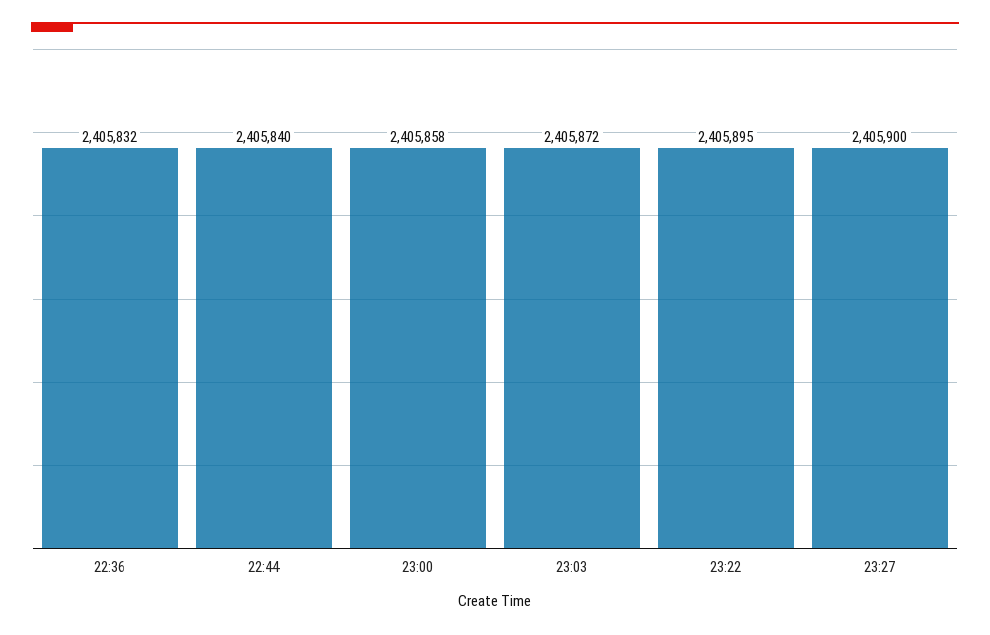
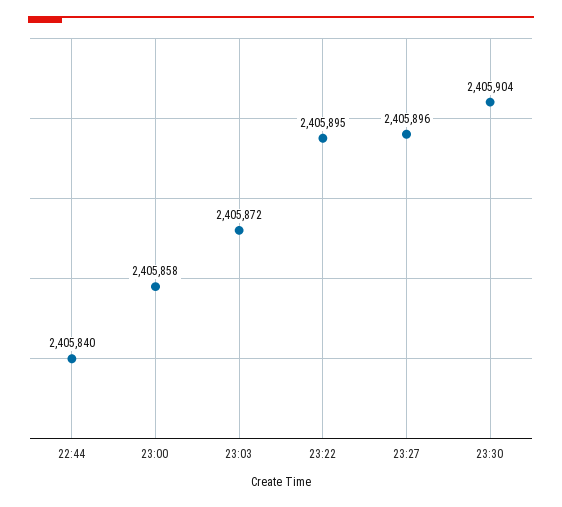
22:36: 2405832 -> none
23:27: 2405900 -> 2405896
23:30: none -> 2405904

